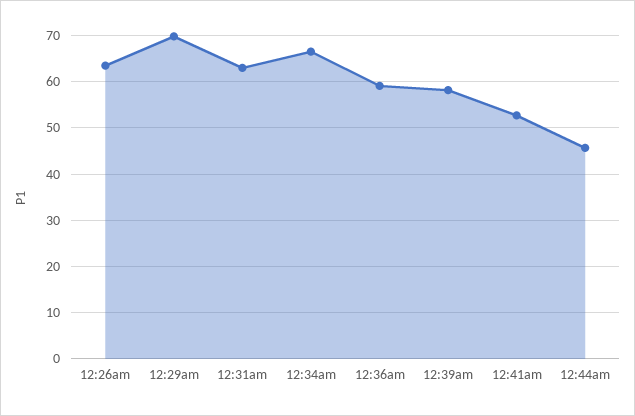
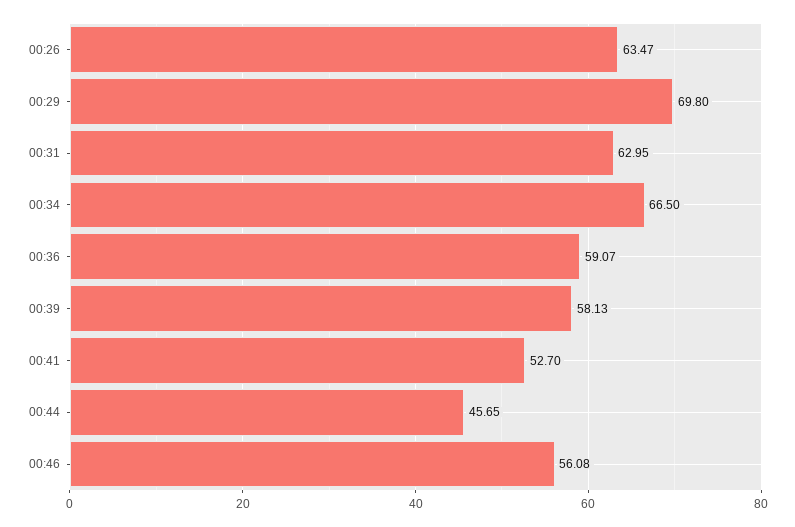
00:46: none -> 56.08

